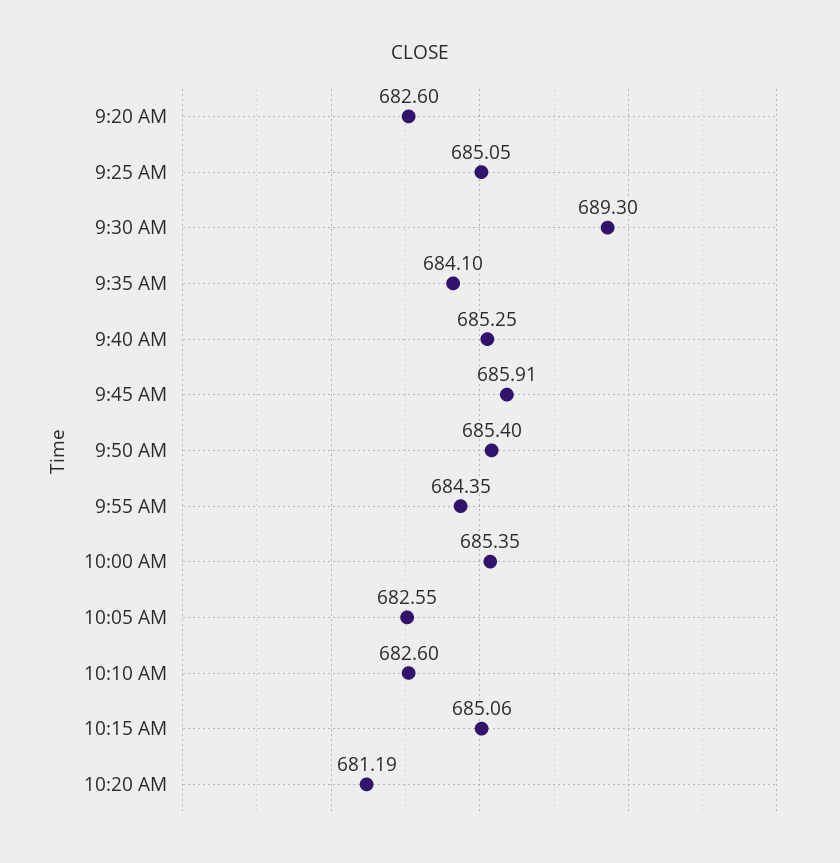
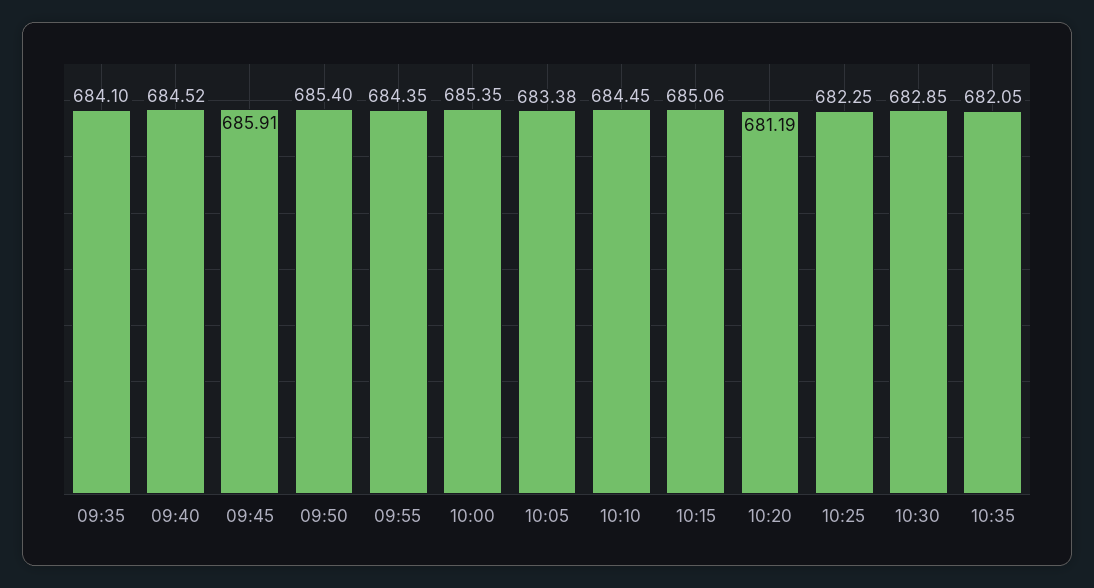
9:20 AM: 682.6 -> none
9:25 AM: 685.05 -> none
9:30 AM: 689.3 -> none
9:40 AM: 685.25 -> 684.52
10:05 AM: 682.55 -> 683.38
10:10 AM: 682.6 -> 684.45
10:25: none -> 682.25
10:30: none -> 682.85
10:35: none -> 682.05

